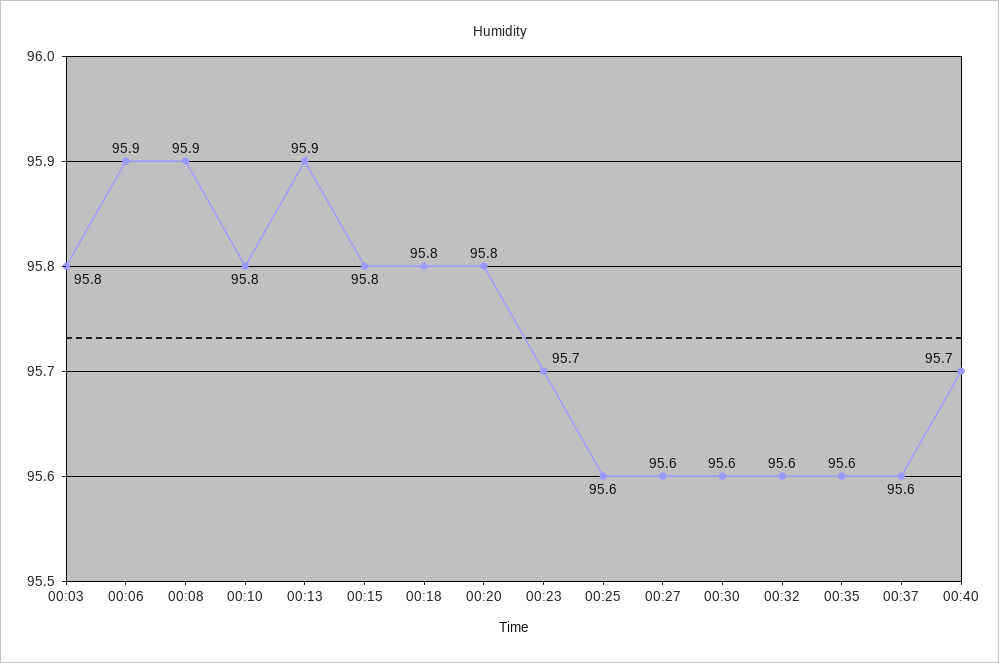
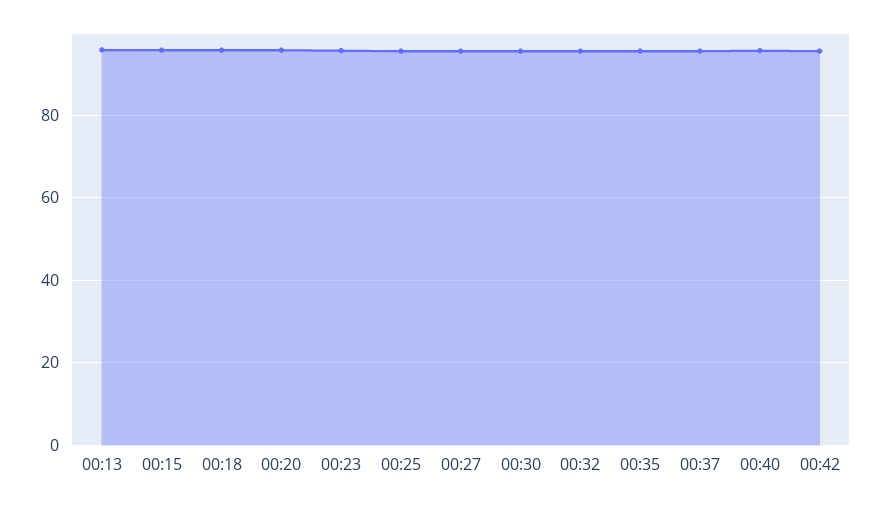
00:03: 95.8 -> none
00:06: 95.9 -> none
00:08: 95.9 -> none
00:10: 95.8 -> none
00:42: none -> 96

